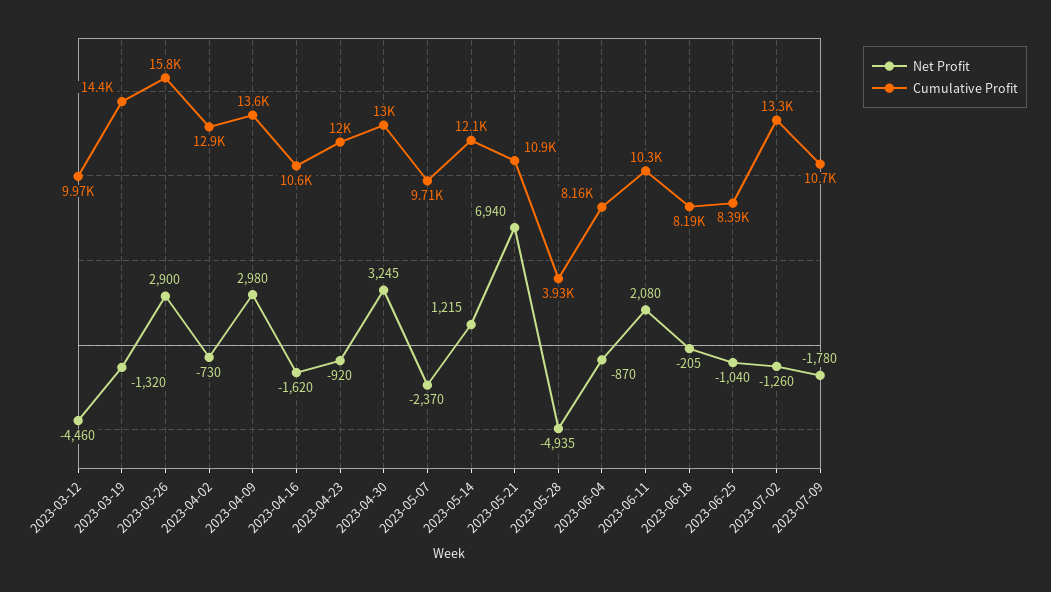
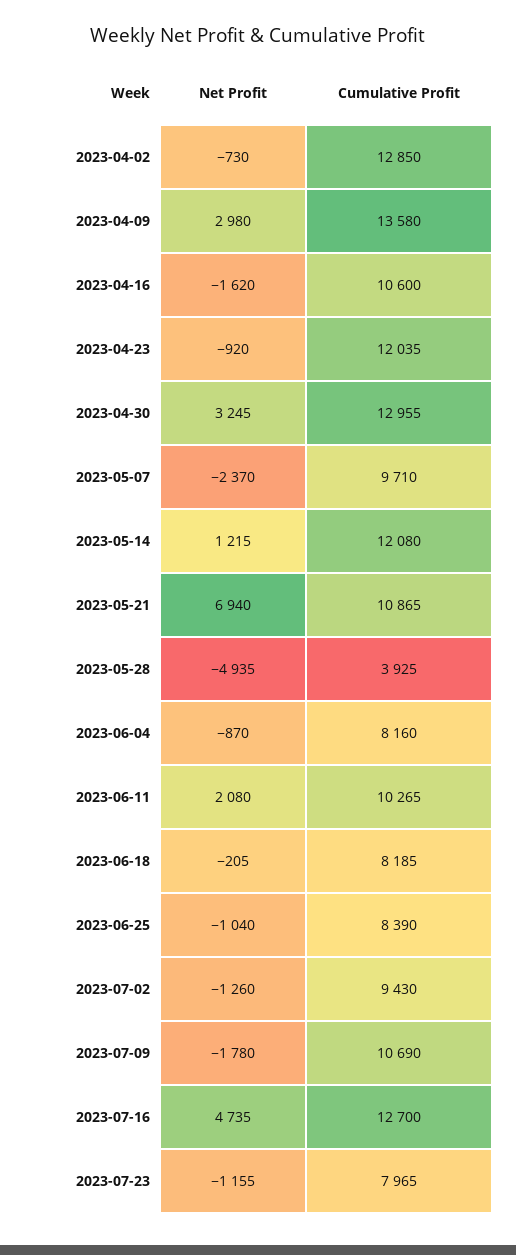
Net Profit, 2023-03-12: -4460 -> none
Cumulative Profit, 2023-03-12: 9970 -> none
Net Profit, 2023-03-19: -1320 -> none
Cumulative Profit, 2023-03-19: 14400 -> none
Net Profit, 2023-03-26: 2900 -> none
Cumulative Profit, 2023-03-26: 15800 -> none
Cumulative Profit, 2023-07-02: 13300 -> 9430
Net Profit, 2023-07-16: none -> 4735
Cumulative Profit, 2023-07-16: none -> 12700
Net Profit, 2023-07-23: none -> -1155
Cumulative Profit, 2023-07-23: none -> 7965

